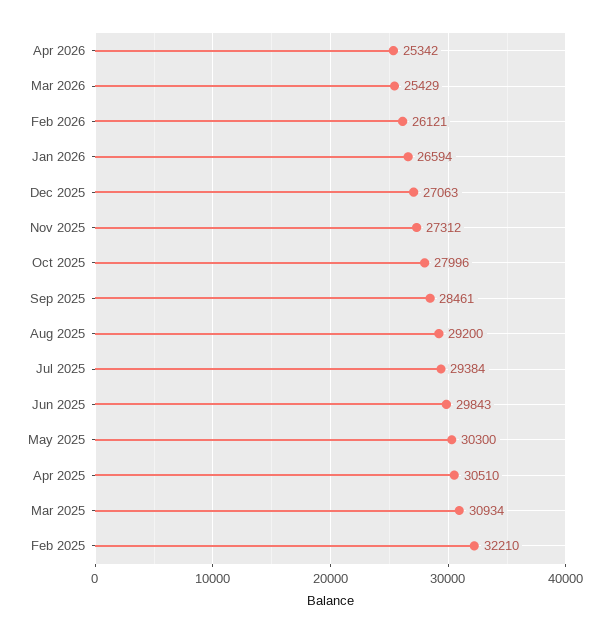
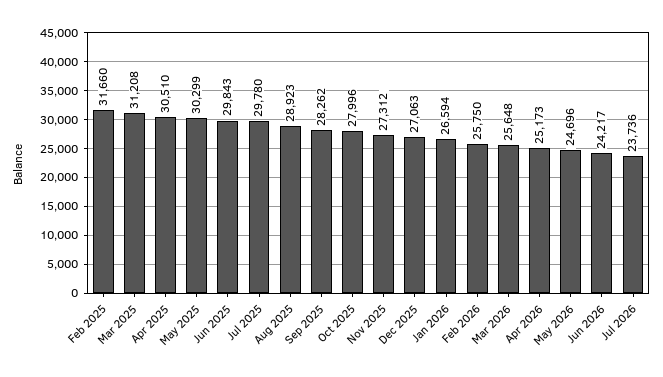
Apr 2026: 25342 -> 25173
Mar 2026: 25429 -> 25648
Feb 2026: 26121 -> 25750
Sep 2025: 28461 -> 28262
Aug 2025: 29200 -> 28923
Jul 2025: 29384 -> 29780
May 2025: 30300 -> 30299
Mar 2025: 30934 -> 31208
Feb 2025: 32210 -> 31660
May 2026: none -> 24696
Jun 2026: none -> 24217
Jul 2026: none -> 23736

